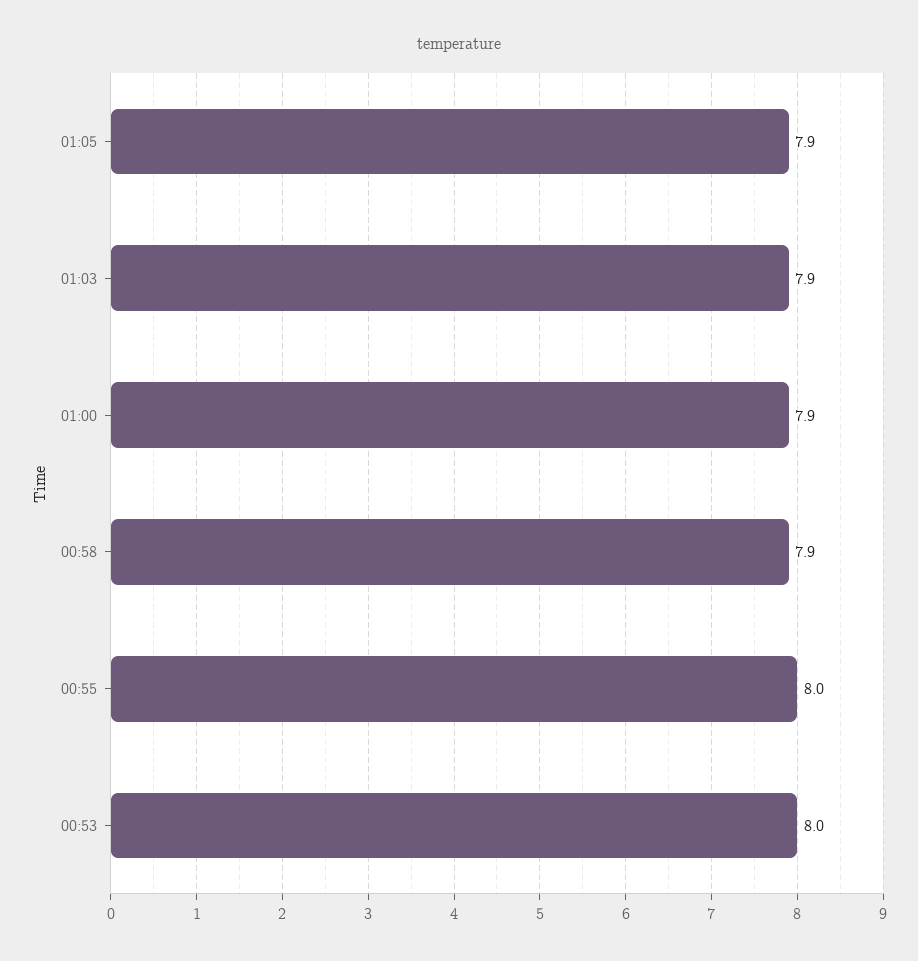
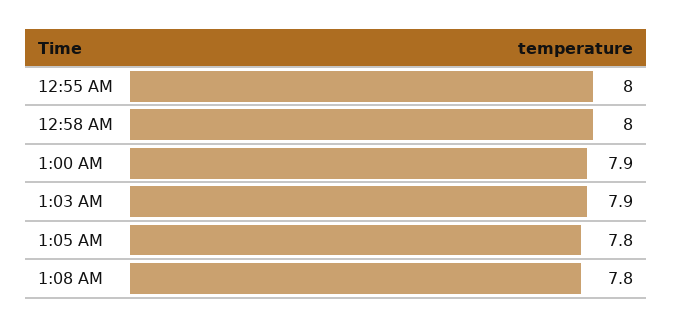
01:05: 7.9 -> 7.8
00:58: 7.9 -> 8
00:53: 8 -> none
1:08 AM: none -> 7.8

